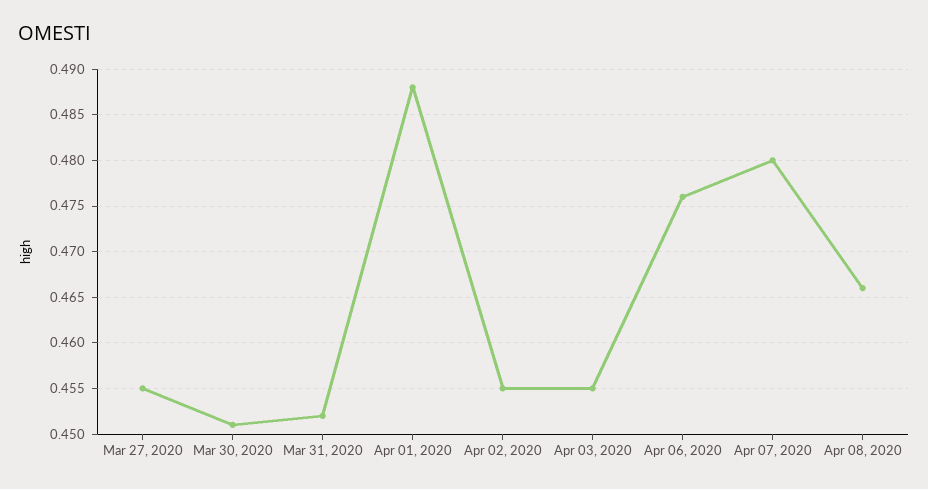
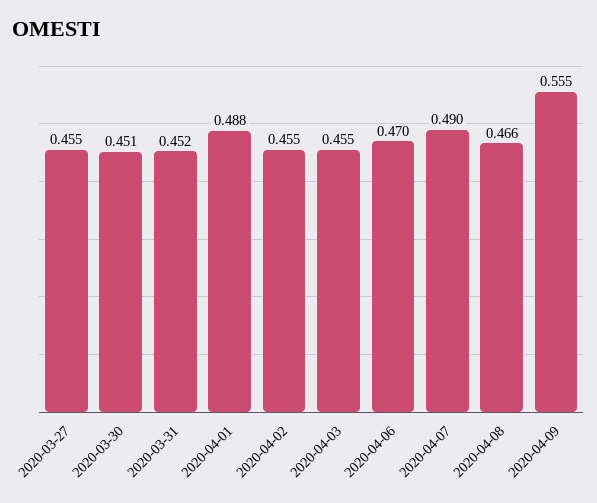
Apr 06, 2020: 0.476 -> 0.47
Apr 07, 2020: 0.48 -> 0.49
2020-04-09: none -> 0.555

